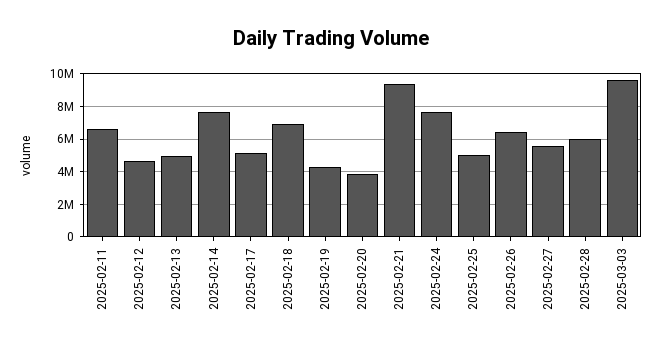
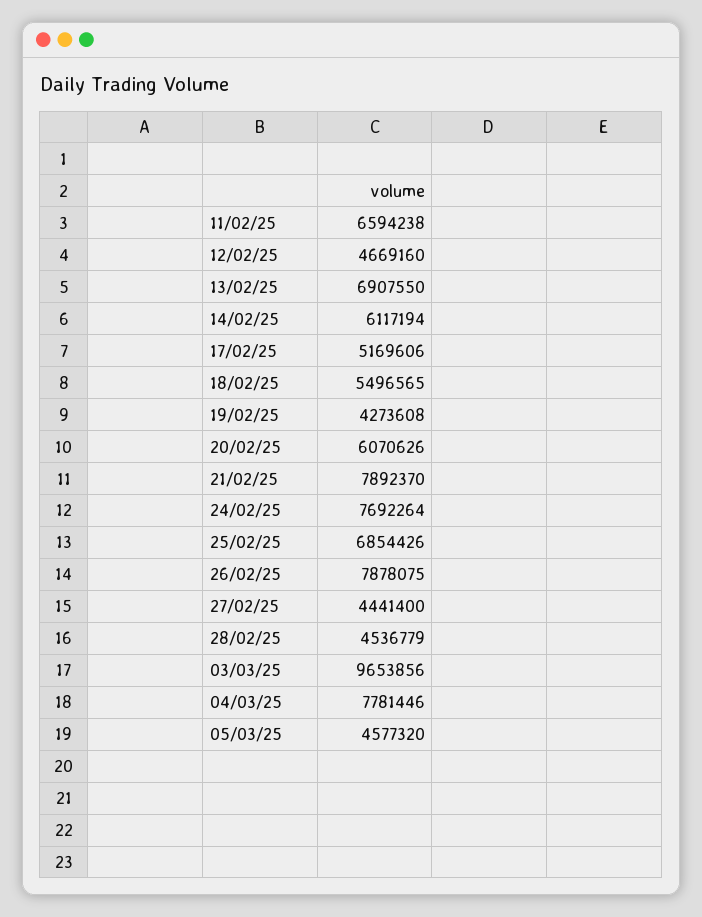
2025-02-13: 5000000 -> 6907550
2025-02-14: 7500000 -> 6117194
2025-02-18: 7000000 -> 5496565
2025-02-20: 4000000 -> 6070626
2025-02-21: 9500000 -> 7892370
2025-02-25: 5000000 -> 6854426
2025-02-26: 6500000 -> 7878075
2025-02-27: 5500000 -> 4441400
2025-02-28: 6000000 -> 4536779
04/03/25: none -> 7781446
05/03/25: none -> 4577320

